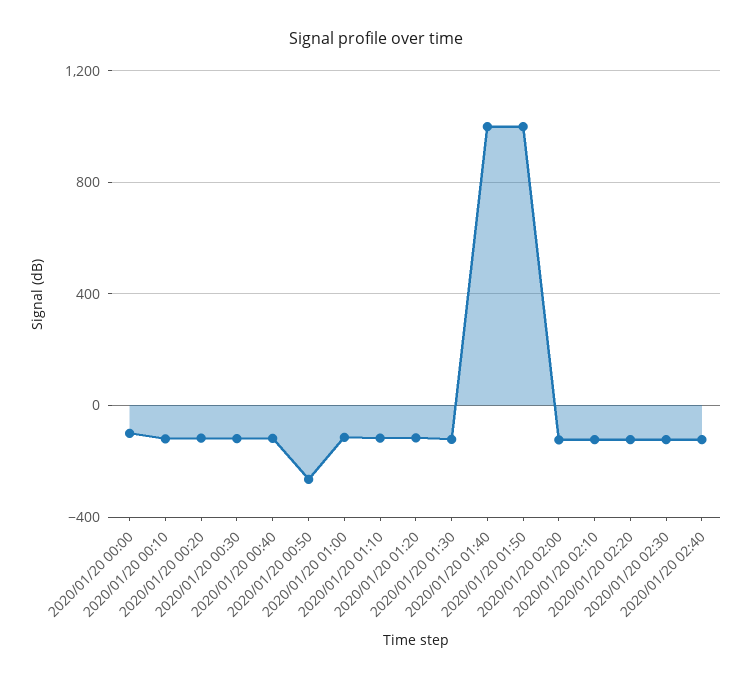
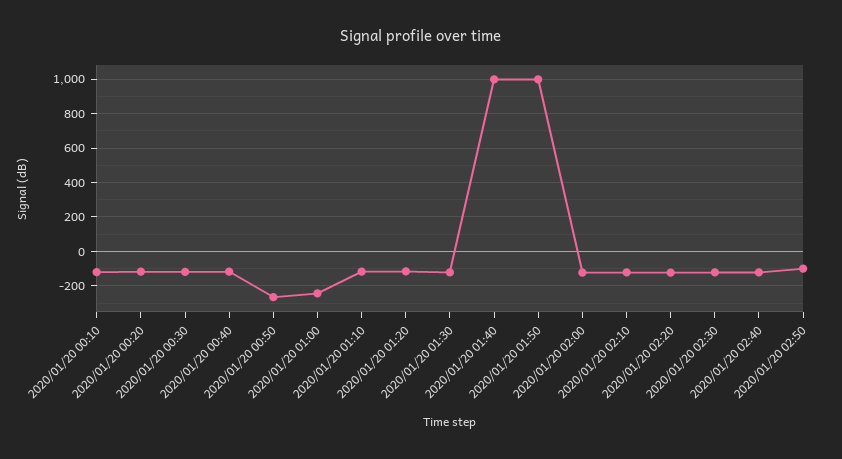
2020/01/20 00:00: -100 -> none
2020/01/20 01:00: -100 -> -250
2020/01/20 02:50: none -> -100

